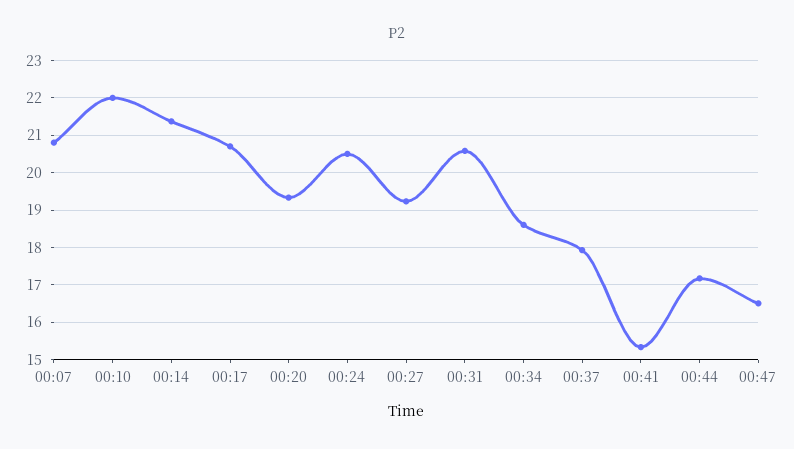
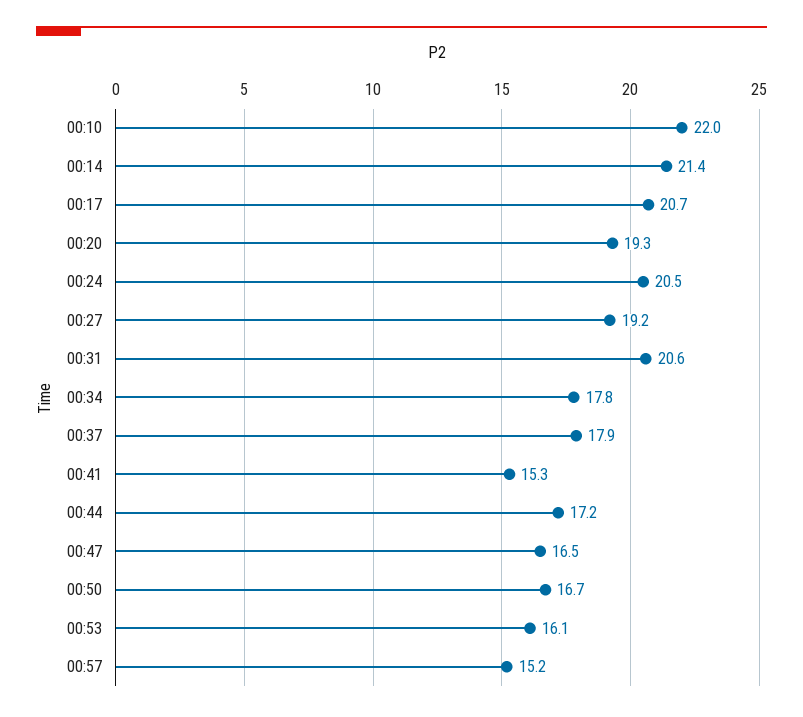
00:07: 20.8 -> none
00:34: 18.6 -> 17.8
00:50: none -> 16.7
00:53: none -> 16.1
00:57: none -> 15.2

